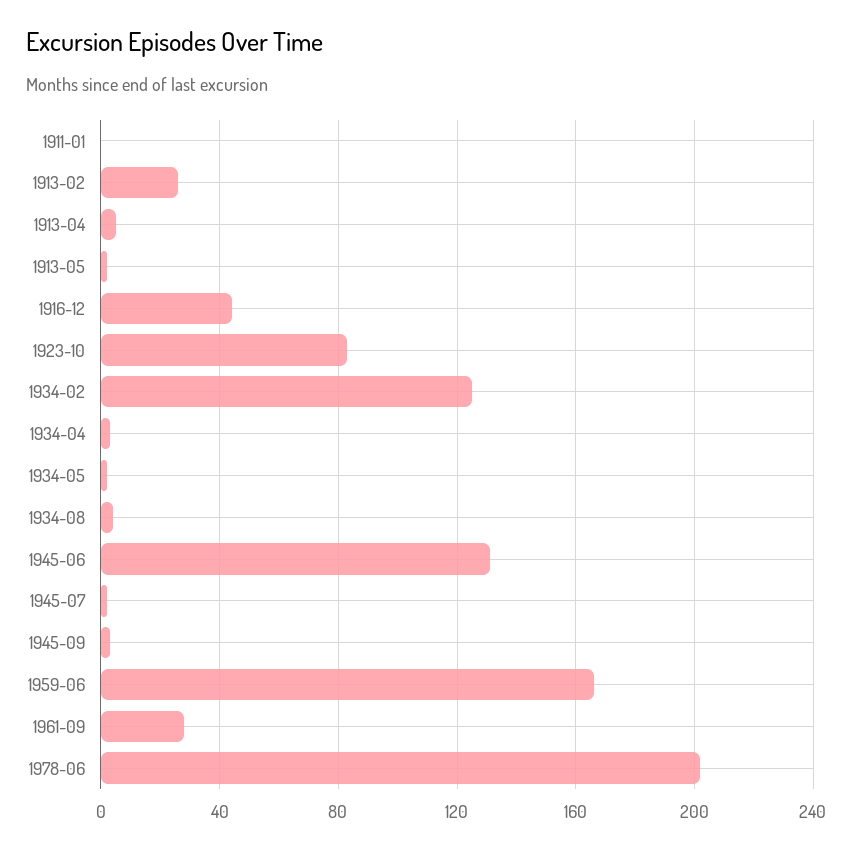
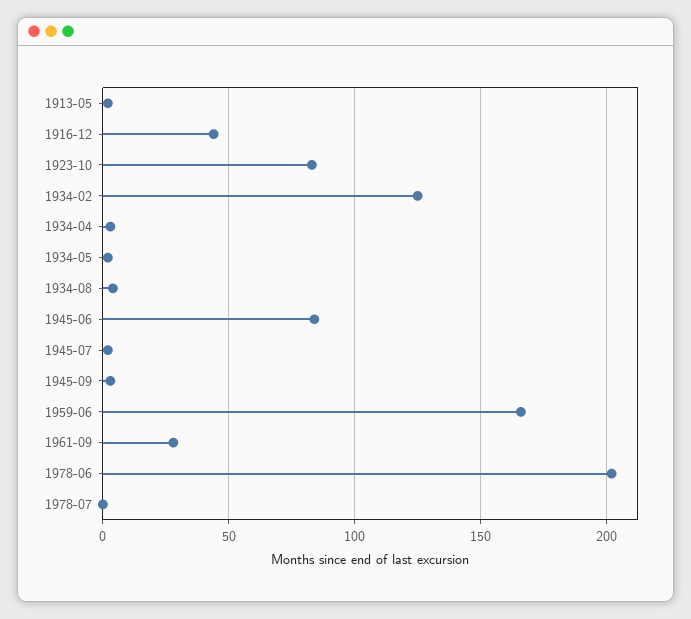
1911-01: 0 -> none
1913-02: 25 -> none
1913-04: 5 -> none
1945-06: 130 -> 85
1978-07: none -> 0

